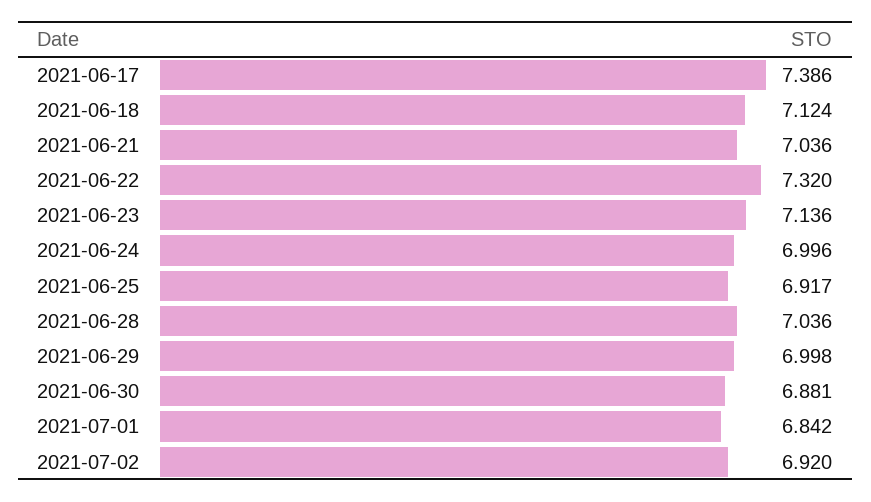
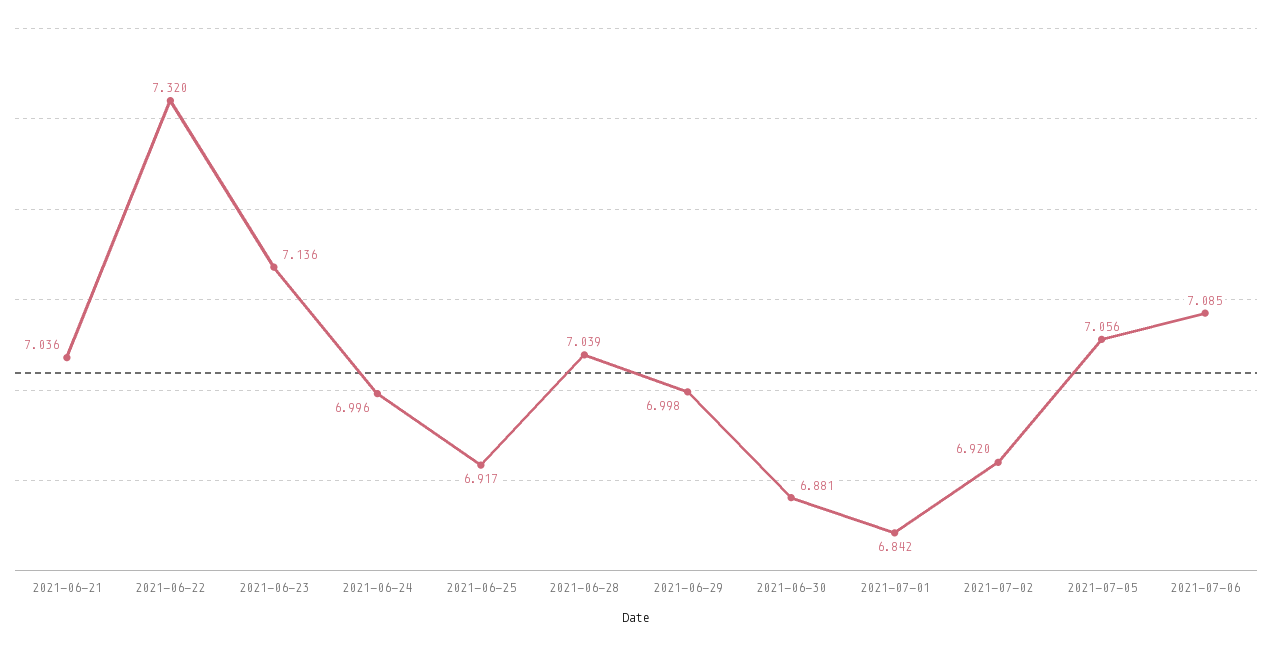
2021-06-17: 7.386 -> none
2021-06-18: 7.124 -> none
2021-06-28: 7.036 -> 7.039
2021-07-05: none -> 7.056
2021-07-06: none -> 7.085

